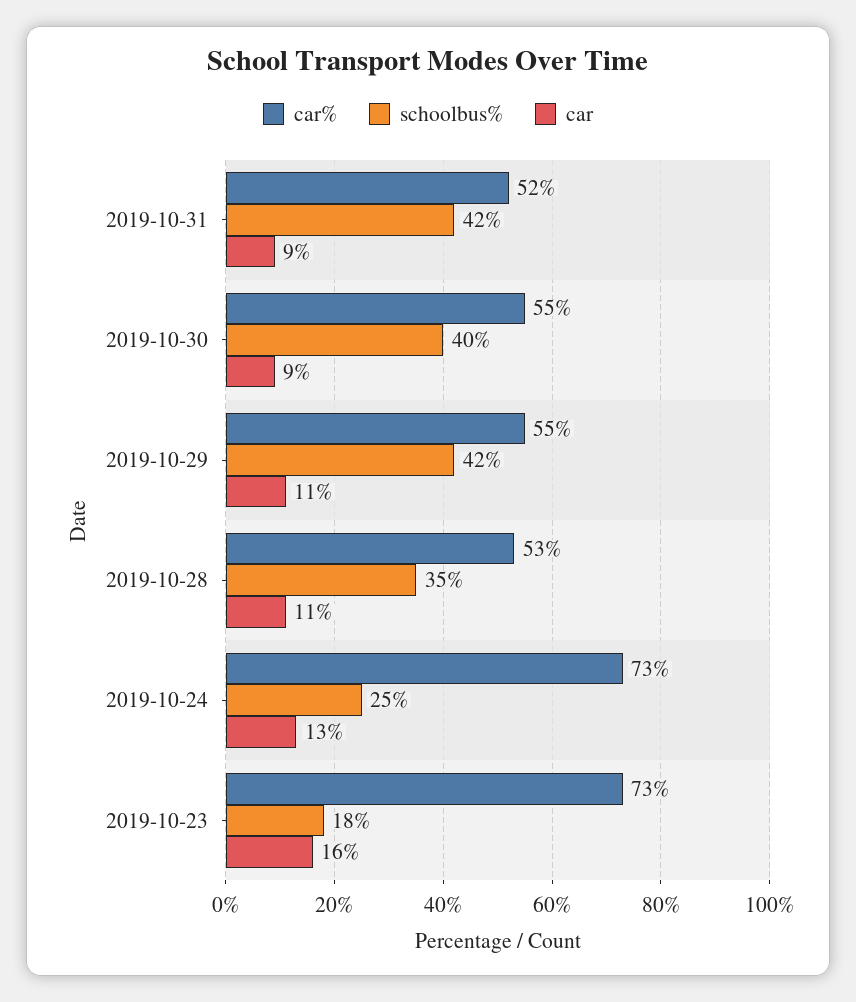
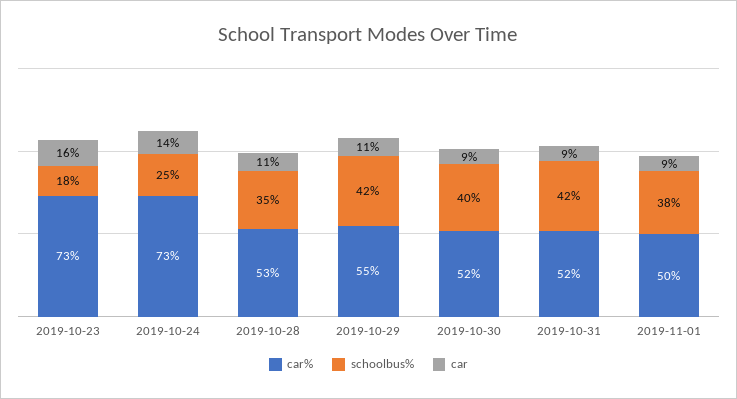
car%, 2019-10-30: 55 -> 52
car, 2019-10-24: 13 -> 14
car%, 2019-11-01: none -> 50
schoolbus%, 2019-11-01: none -> 38
car, 2019-11-01: none -> 9

